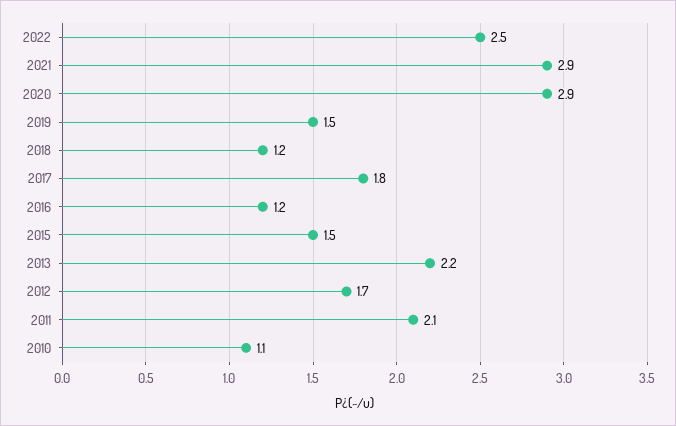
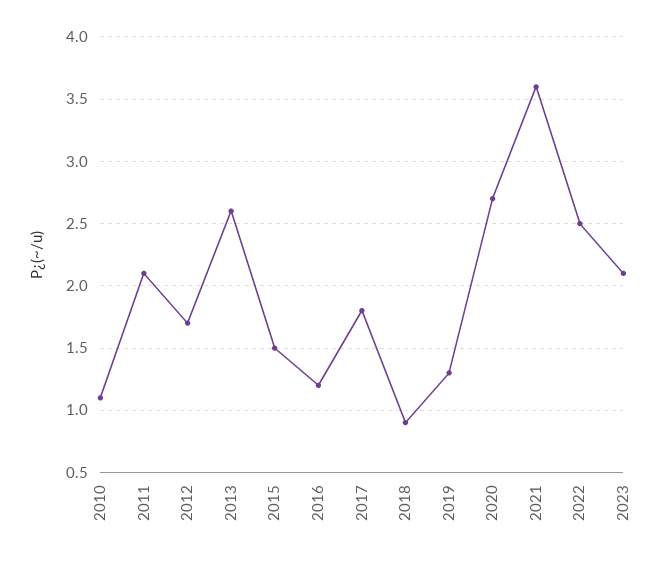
2021: 2.9 -> 3.6
2020: 2.9 -> 2.7
2019: 1.5 -> 1.3
2018: 1.2 -> 0.9
2013: 2.2 -> 2.6
2023: none -> 2.1

